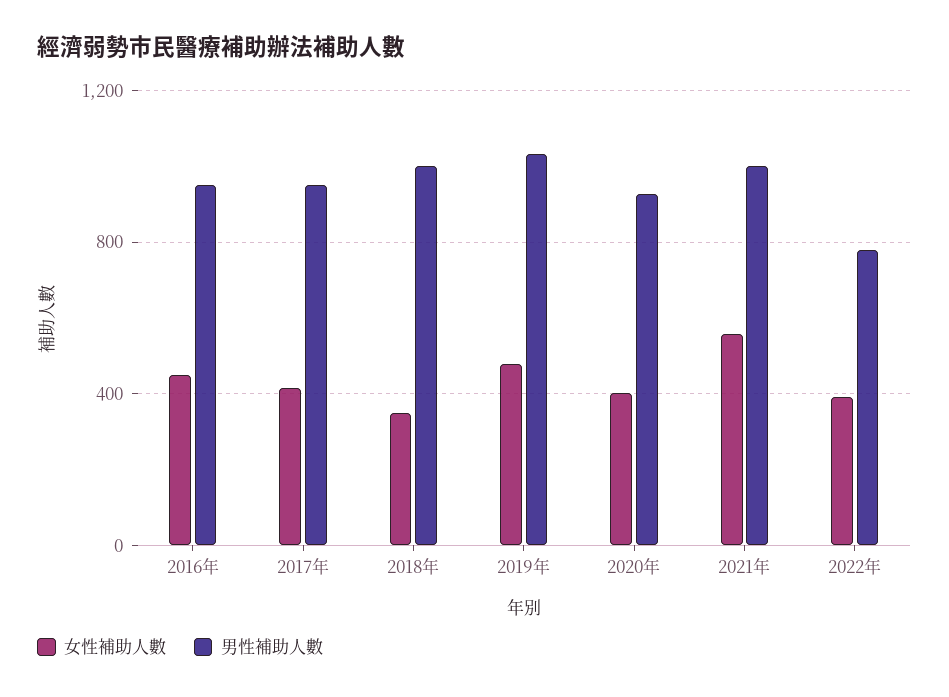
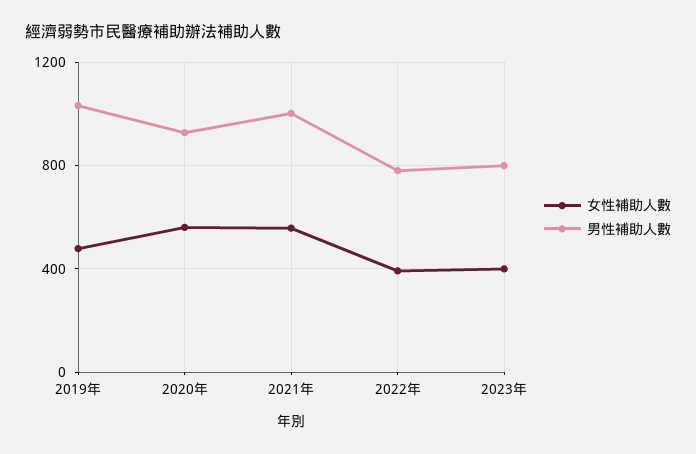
女性補助人數, 2016年: 450 -> none
男性補助人數, 2016年: 950 -> none
女性補助人數, 2017年: 400 -> none
男性補助人數, 2017年: 950 -> none
女性補助人數, 2018年: 350 -> none
男性補助人數, 2018年: 1000 -> none
女性補助人數, 2020年: 400 -> 550
女性補助人數, 2023年: none -> 400
男性補助人數, 2023年: none -> 800

